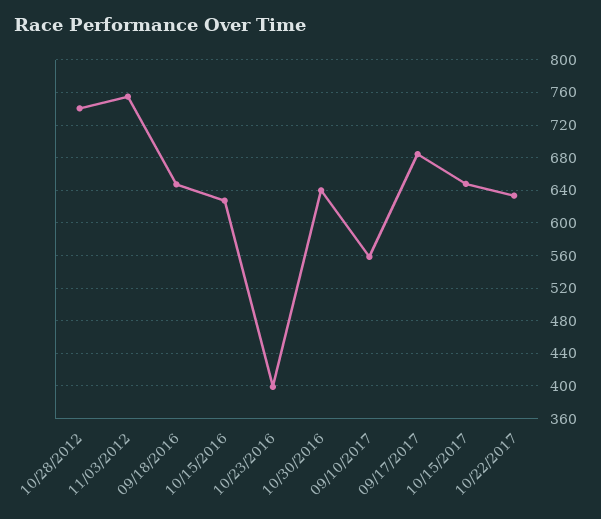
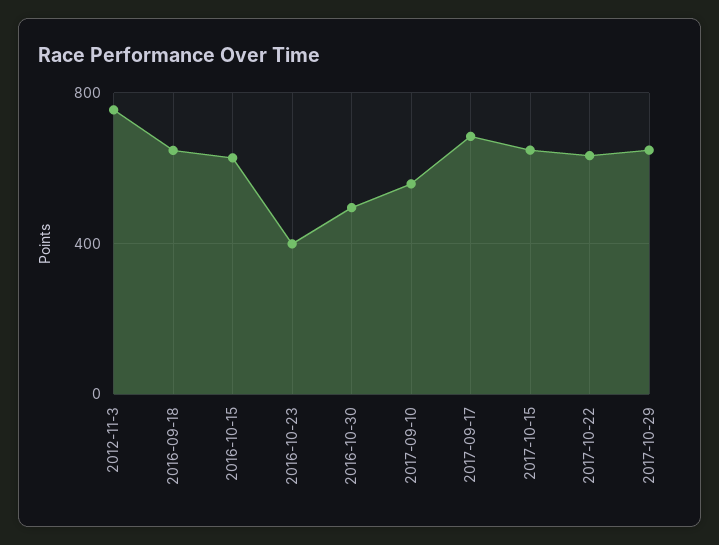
10/28/2012: 740 -> none
10/30/2016: 640 -> 500
2017-10-29: none -> 650

